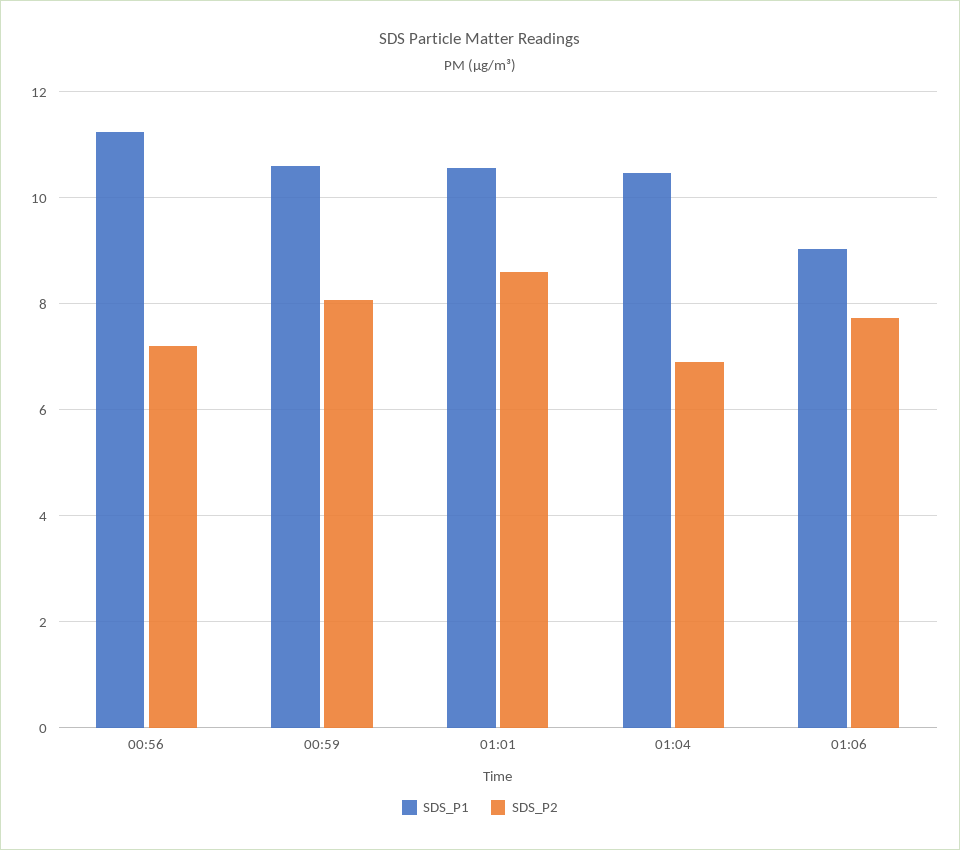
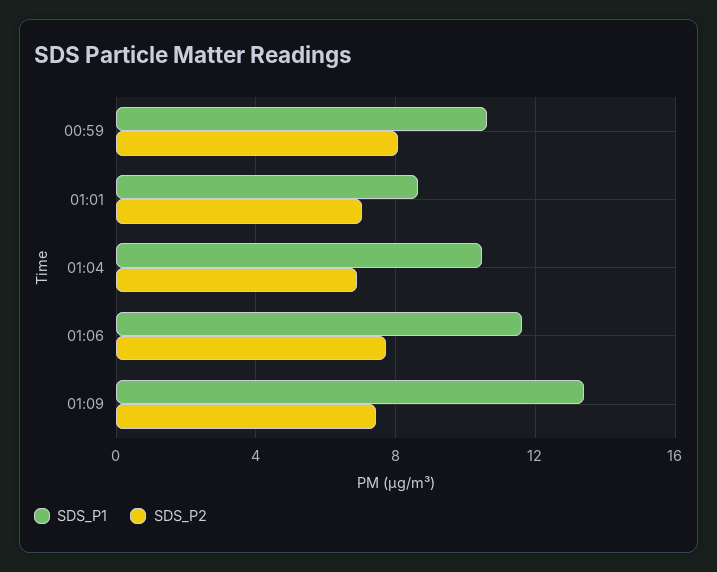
SDS_P1, 00:56: 11.2 -> none
SDS_P2, 00:56: 7.2 -> none
SDS_P1, 01:01: 10.6 -> 8.5
SDS_P2, 01:01: 8.6 -> 7
SDS_P1, 01:06: 9 -> 11.5
SDS_P1, 01:09: none -> 13.5
SDS_P2, 01:09: none -> 7.5

